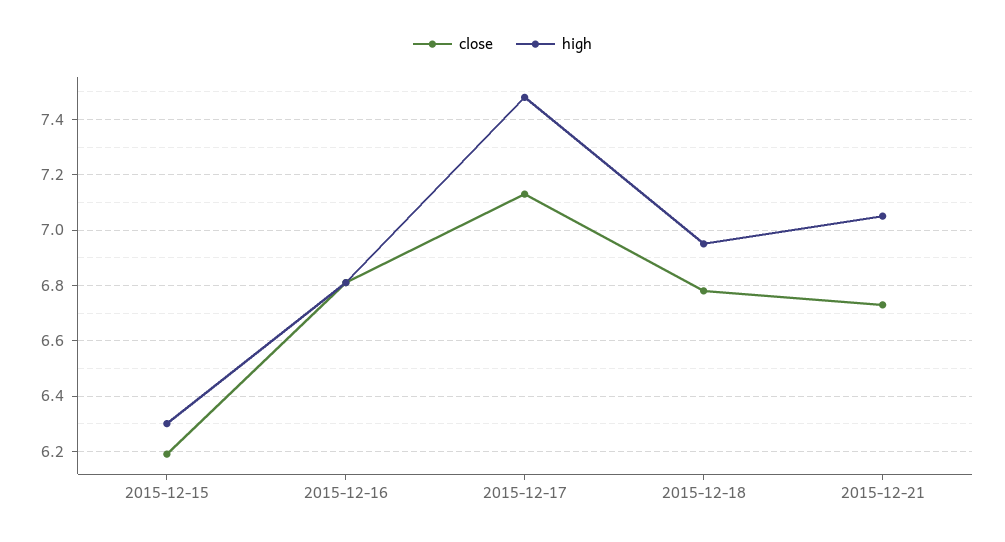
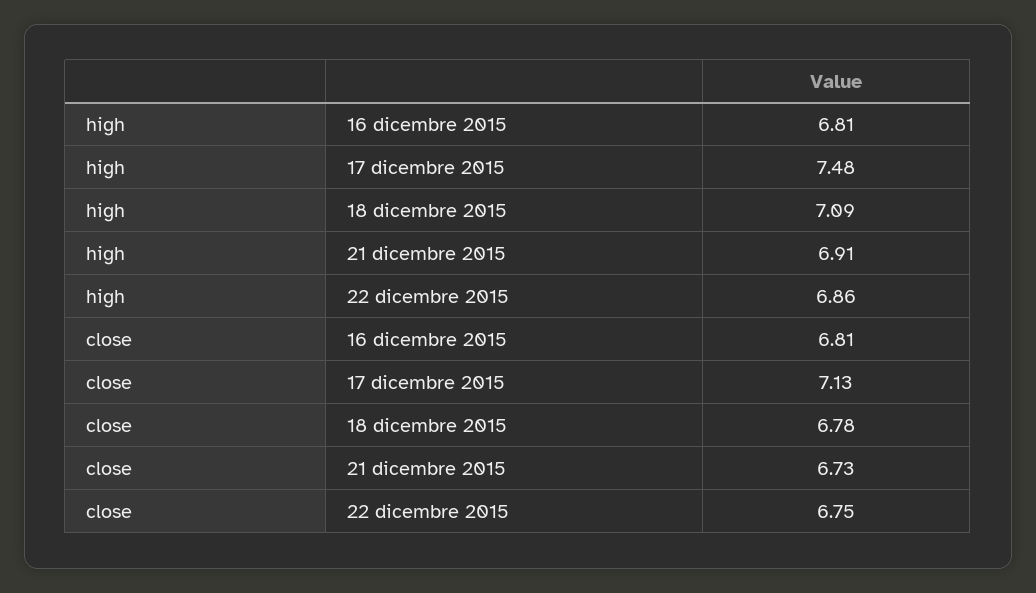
close, 2015-12-15: 6.2 -> none
high, 2015-12-15: 6.3 -> none
high, 2015-12-18: 6.95 -> 7.09
high, 2015-12-21: 7.05 -> 6.91
high, 22 dicembre 2015: none -> 6.86
close, 22 dicembre 2015: none -> 6.75

